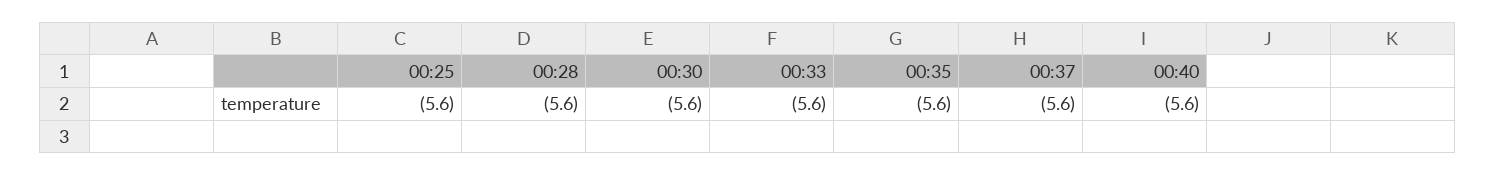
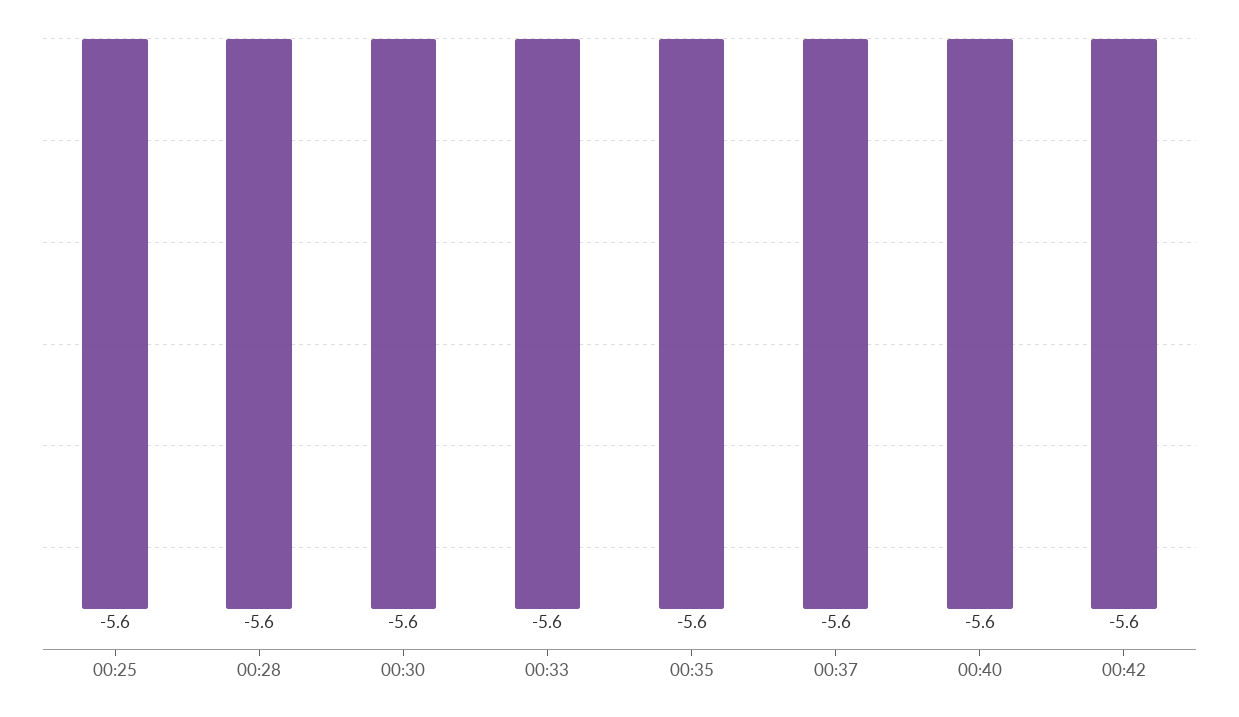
00:42: none -> -5.6

